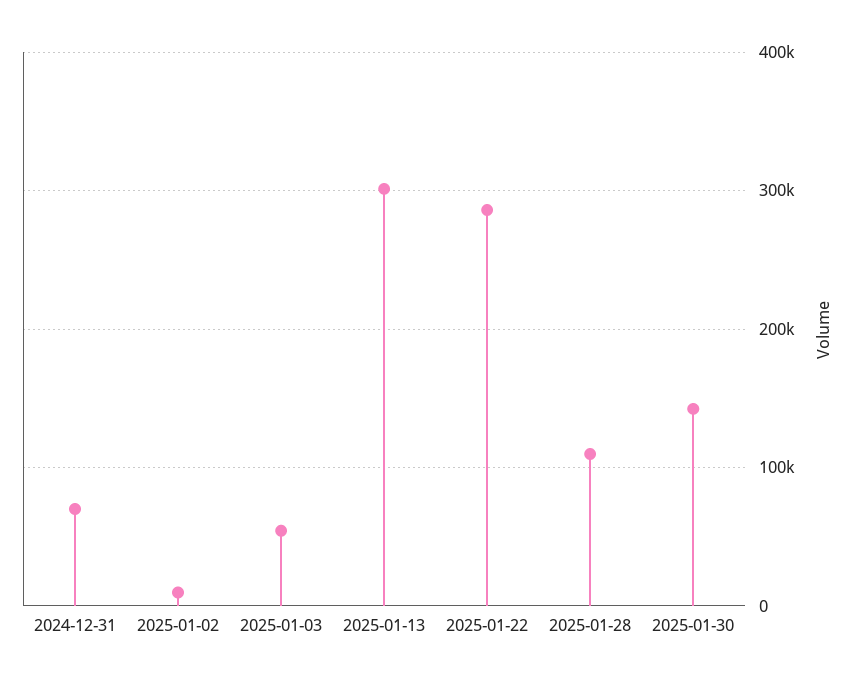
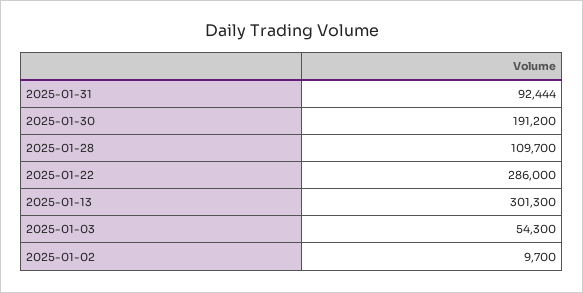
2024-12-31: 70000 -> none
2025-01-30: 140000 -> 191200
2025-01-31: none -> 92444

